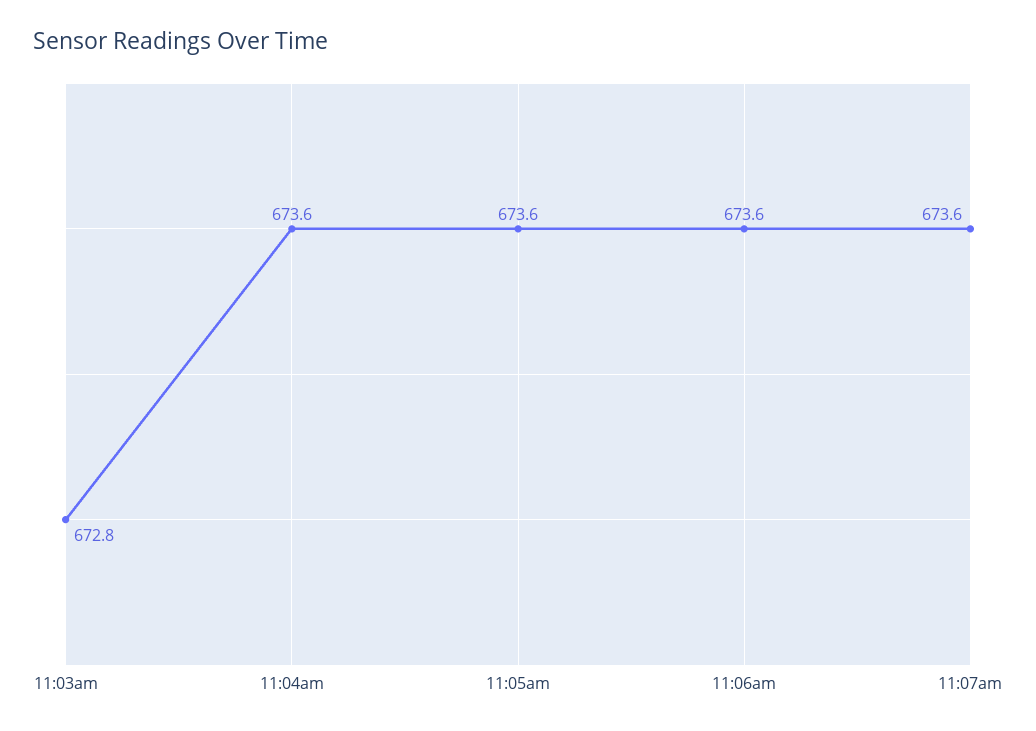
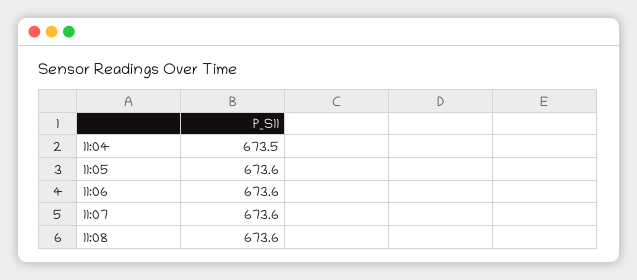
11:03am: 672.8 -> none
11:04am: 673.6 -> 673.5
11:08: none -> 673.6

